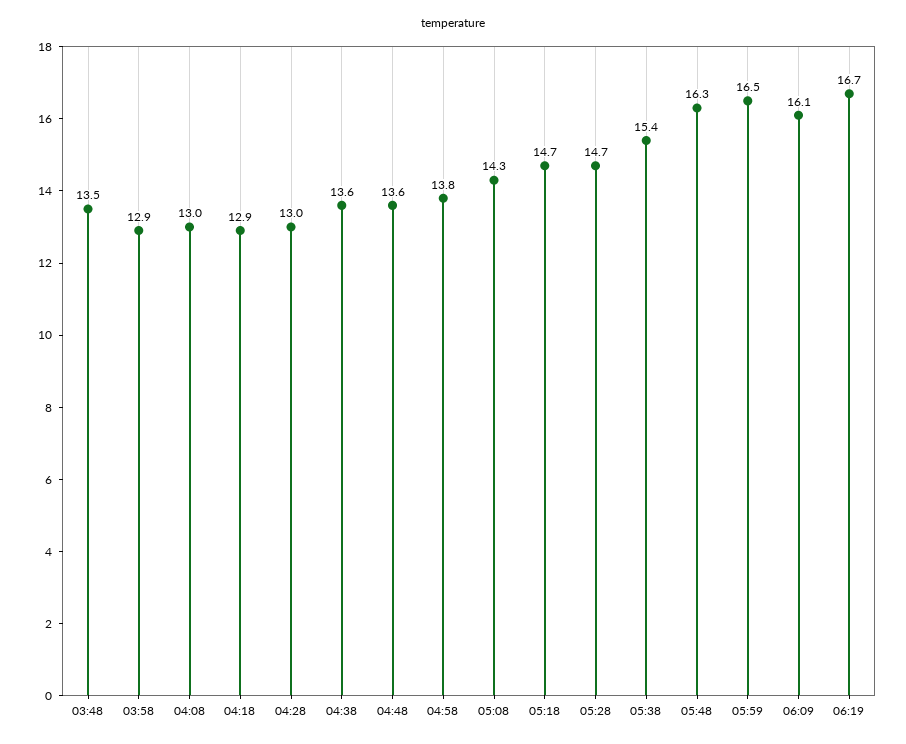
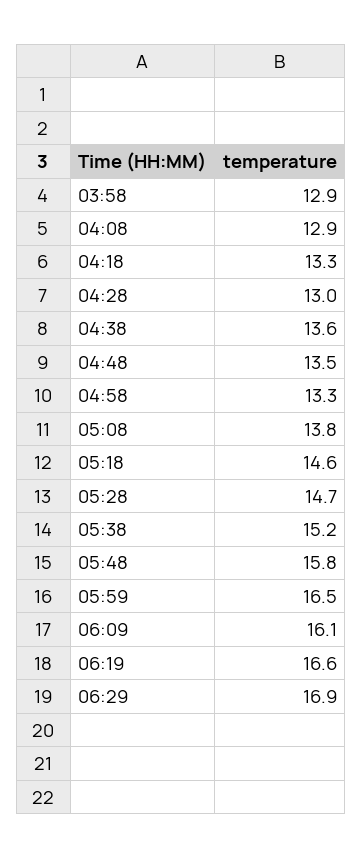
03:48: 13.5 -> none
04:08: 13 -> 12.9
04:18: 12.9 -> 13.3
04:48: 13.6 -> 13.5
04:58: 13.8 -> 13.3
05:08: 14.3 -> 13.8
05:18: 14.7 -> 14.6
05:38: 15.4 -> 15.2
05:48: 16.3 -> 15.8
06:19: 16.7 -> 16.6
06:29: none -> 16.9

